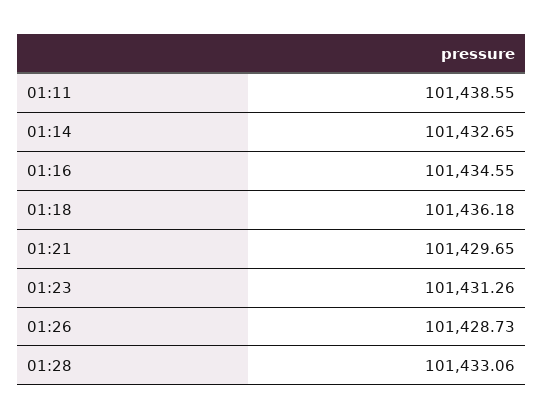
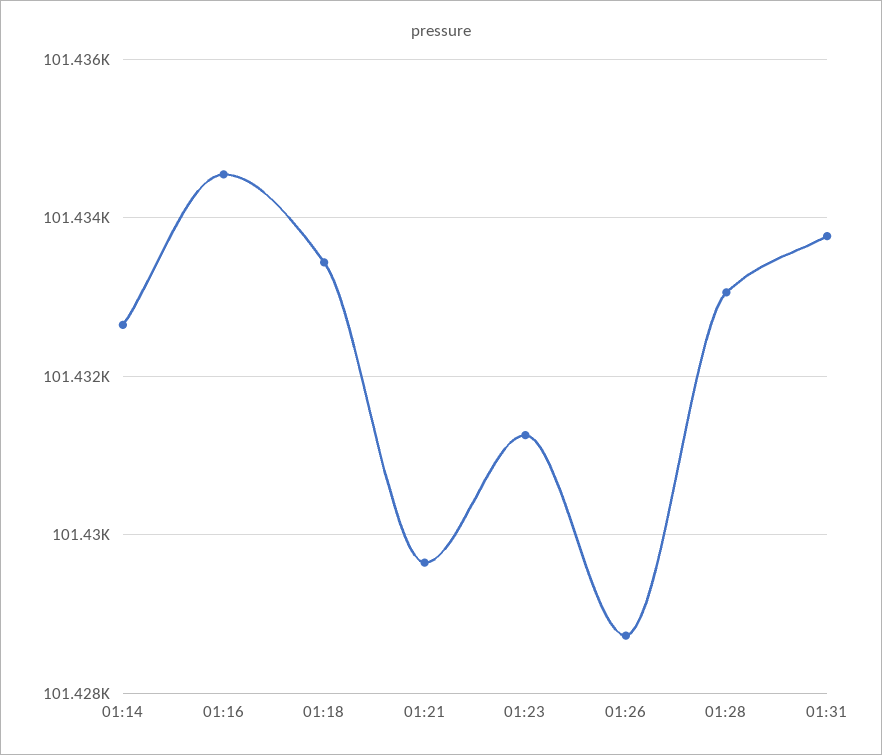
01:11: 101438.55 -> none
01:18: 101436.18 -> 101433.4
01:31: none -> 101433.8

